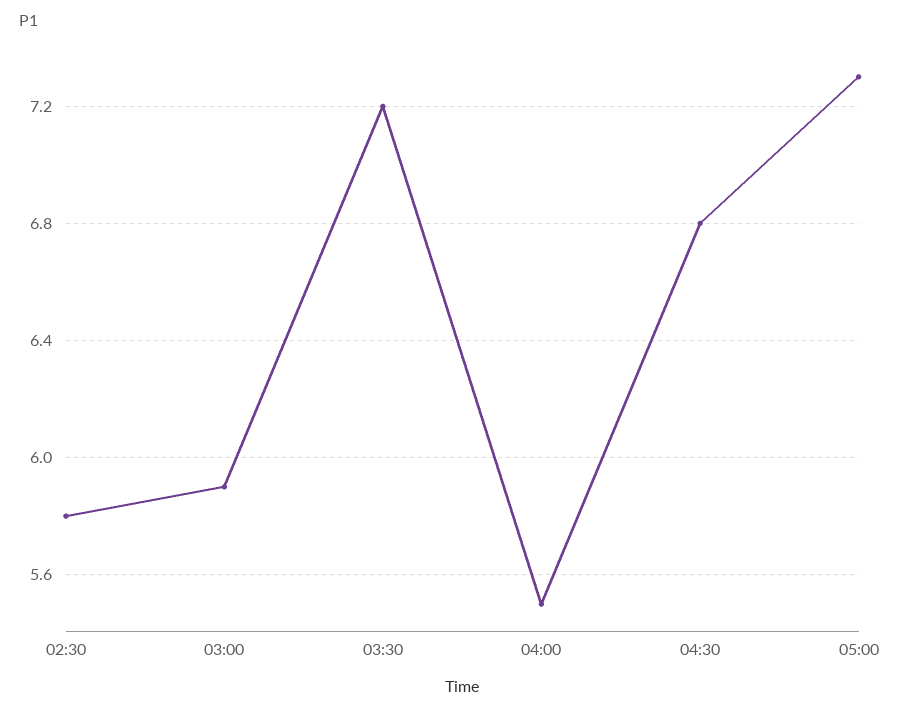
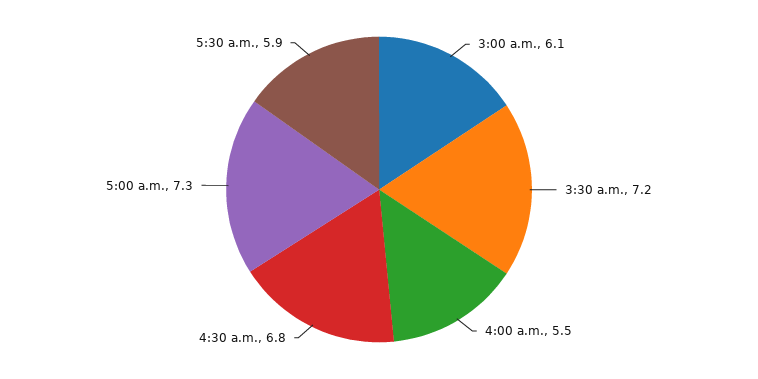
02:30: 5.8 -> none
03:00: 5.9 -> 6.1
5:30 a.m.: none -> 5.9

